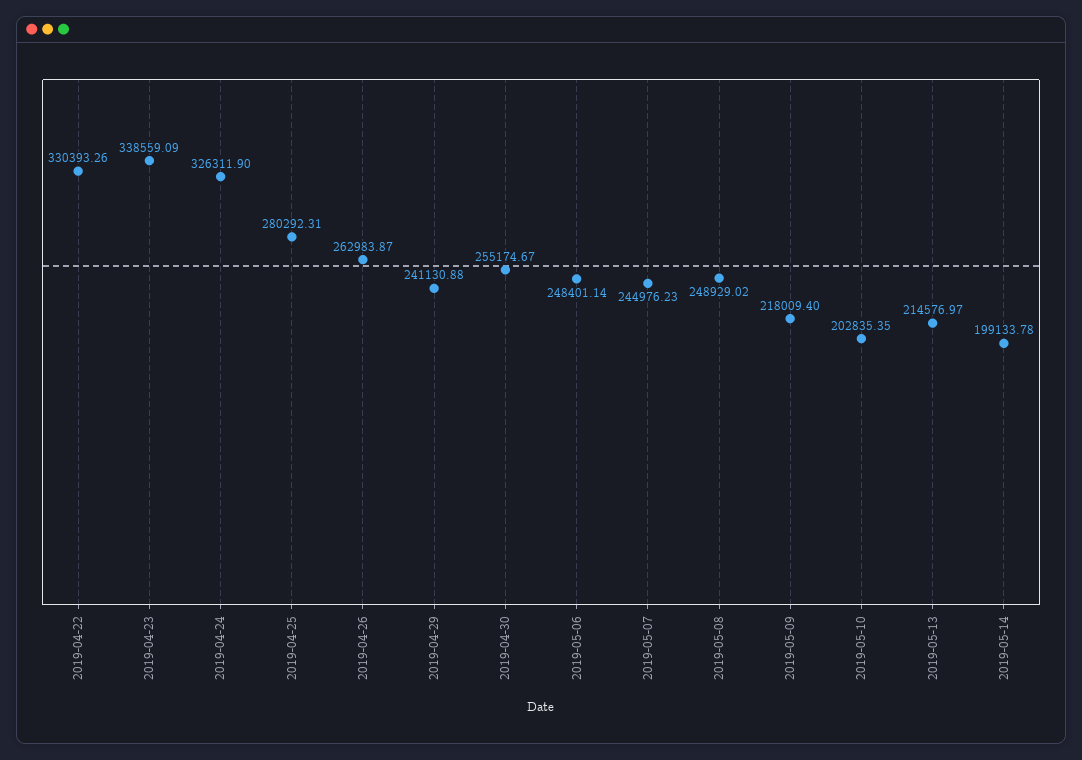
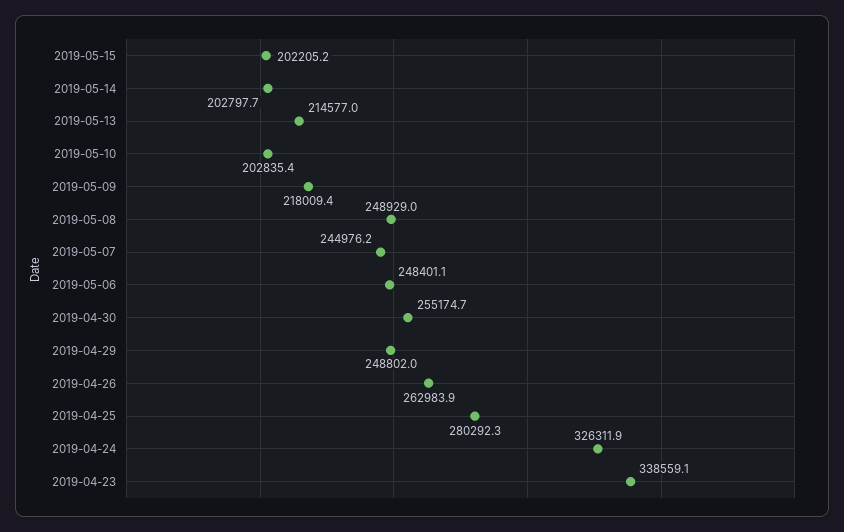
2019-04-22: 330393.26 -> none
2019-04-29: 241130.88 -> 248802
2019-05-14: 199133.78 -> 202797.7
2019-05-15: none -> 202205.2

